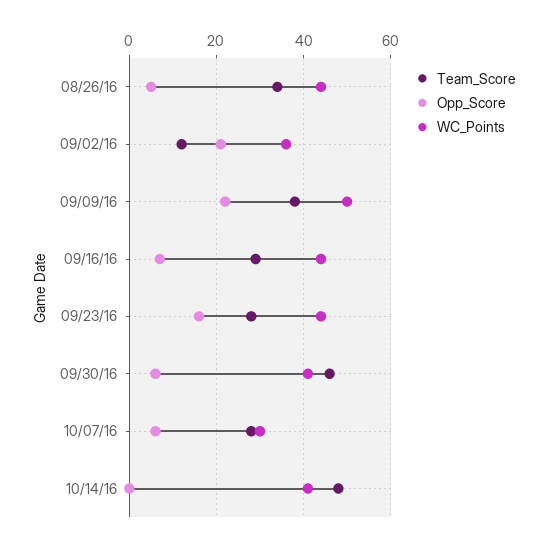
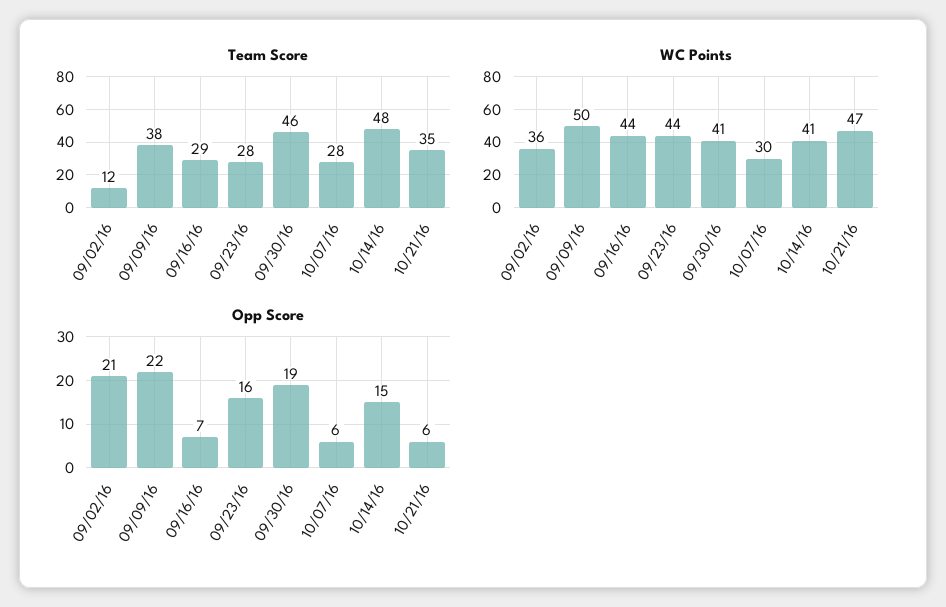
Team_Score, 08/26/16: 35 -> none
Opp_Score, 08/26/16: 5 -> none
WC_Points, 08/26/16: 45 -> none
Opp_Score, 09/30/16: 5 -> 19
Opp_Score, 10/14/16: 0 -> 15
Team_Score, 10/21/16: none -> 35
WC_Points, 10/21/16: none -> 47
Opp_Score, 10/21/16: none -> 6

